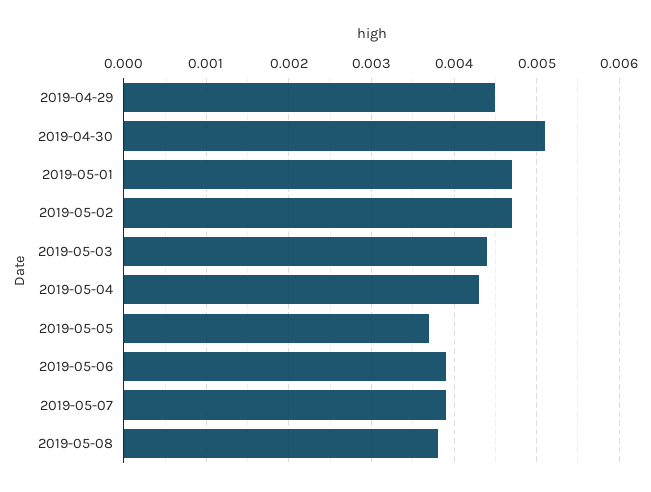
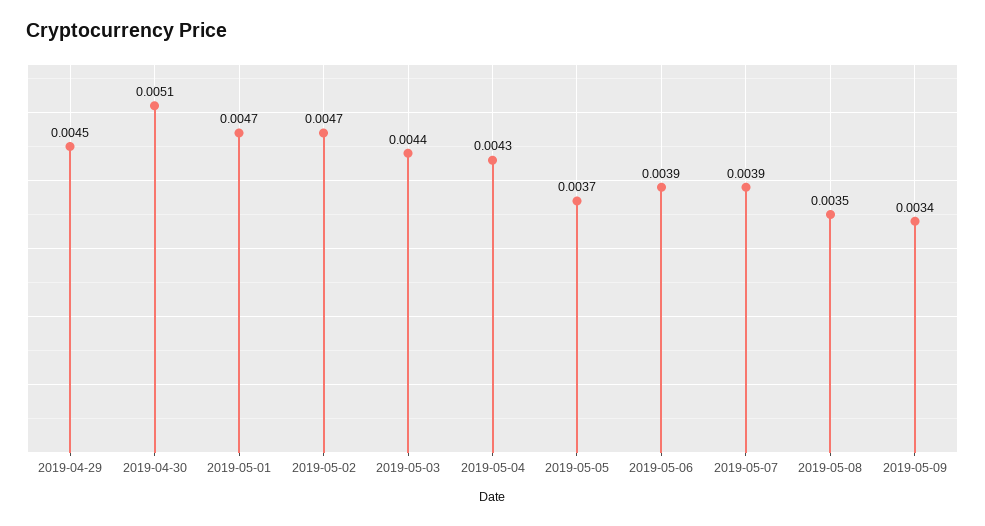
2019-05-08: 0.0038 -> 0.0035
2019-05-09: none -> 0.0034

